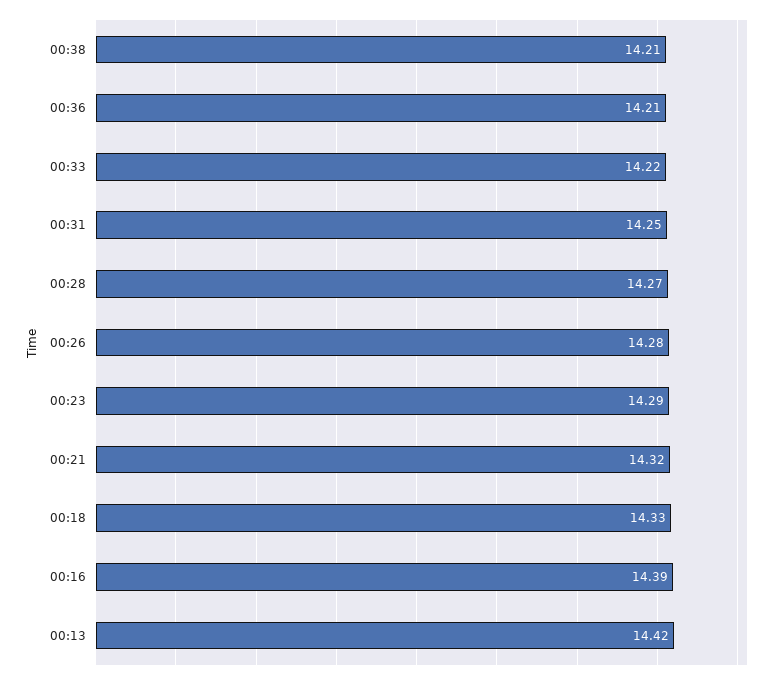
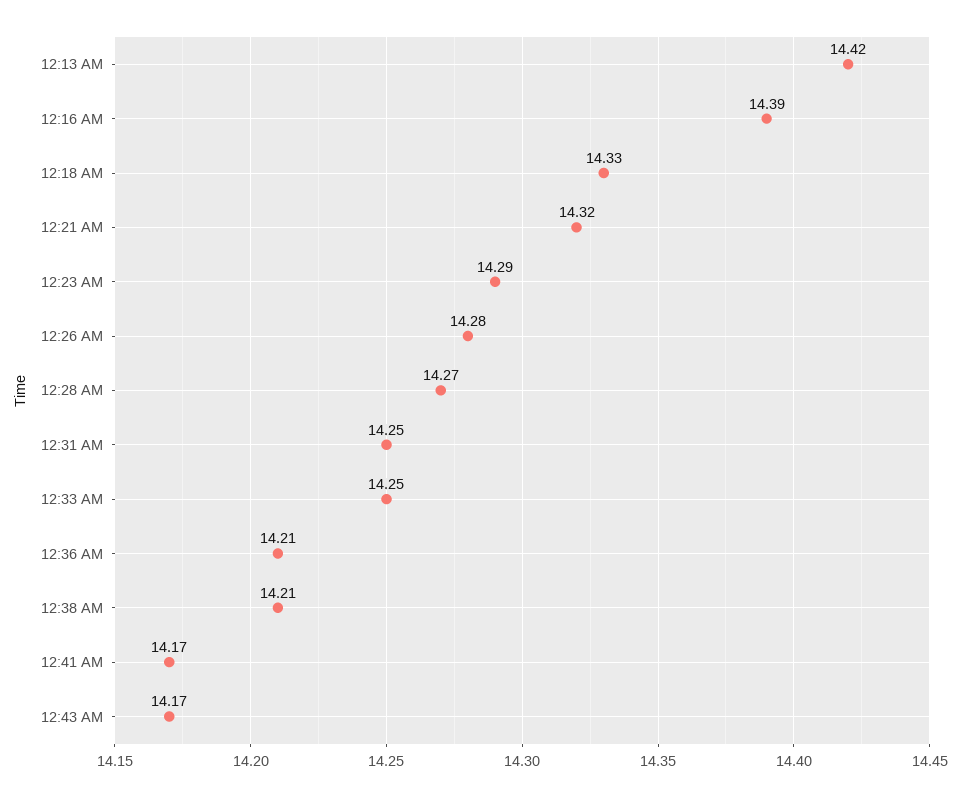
00:33: 14.22 -> 14.25
12:41 AM: none -> 14.17
12:43 AM: none -> 14.17

